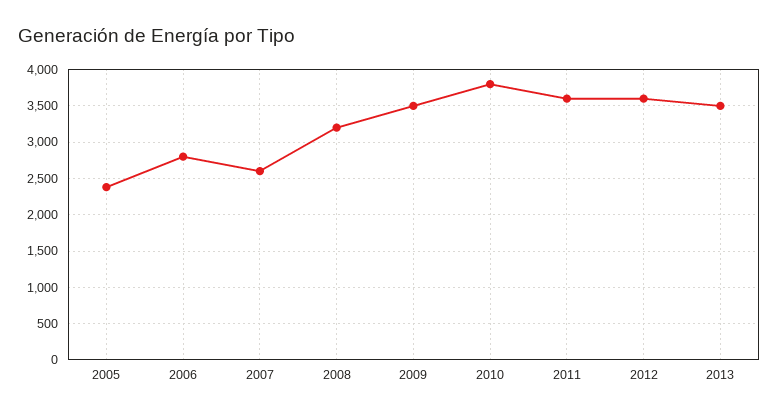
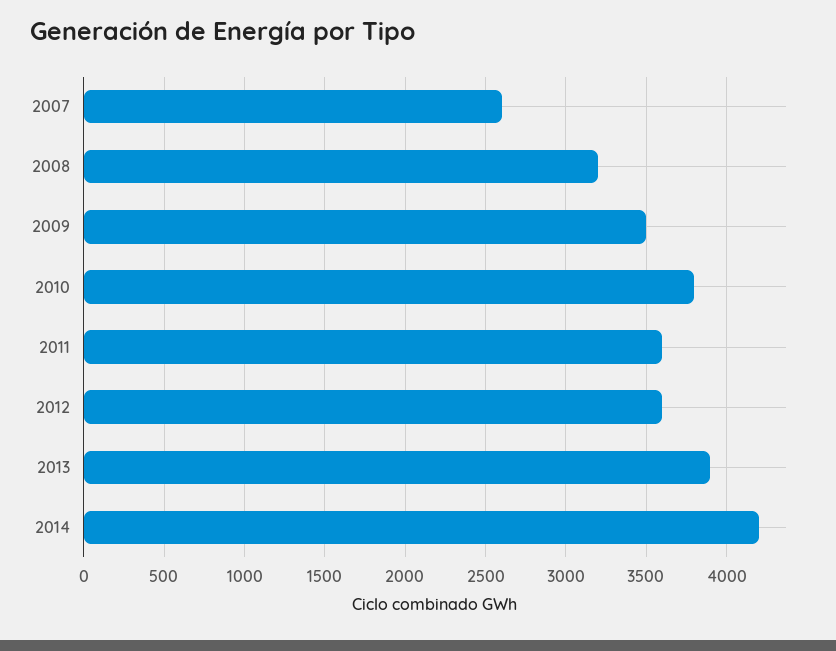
2005: 2400 -> none
2006: 2800 -> none
2013: 3500 -> 3900
2014: none -> 4200

